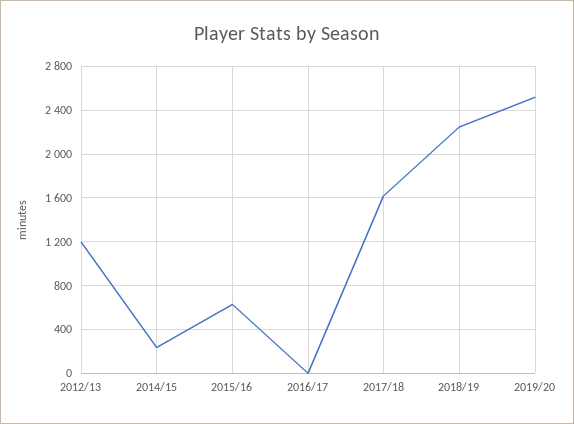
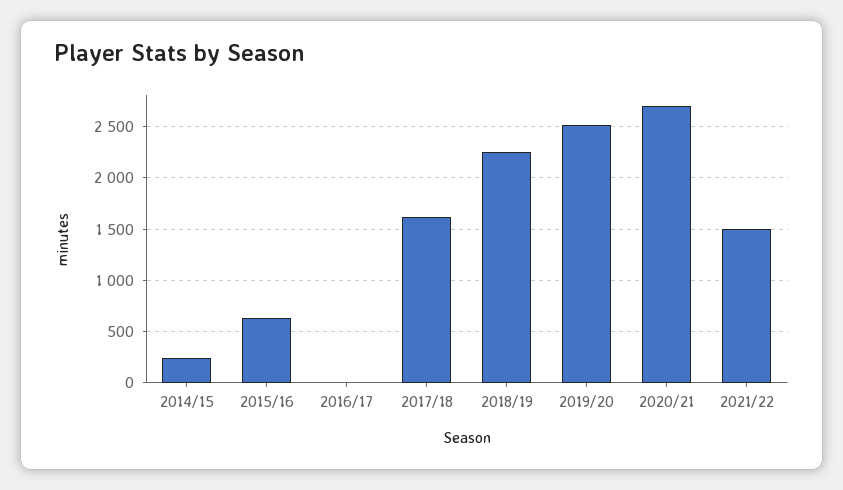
2012/13: 1200 -> none
2020/21: none -> 2700
2021/22: none -> 1500

